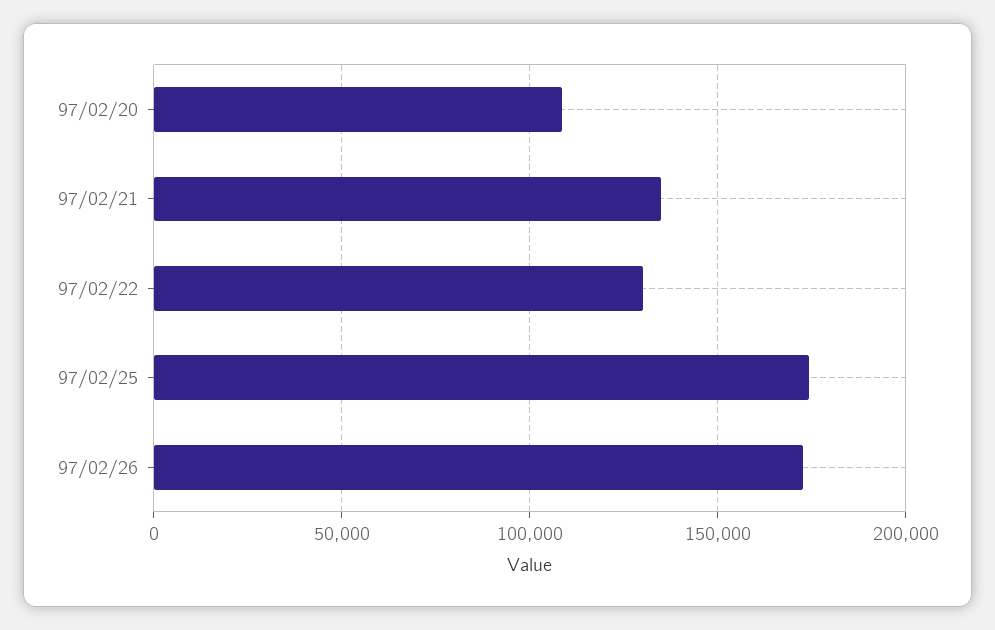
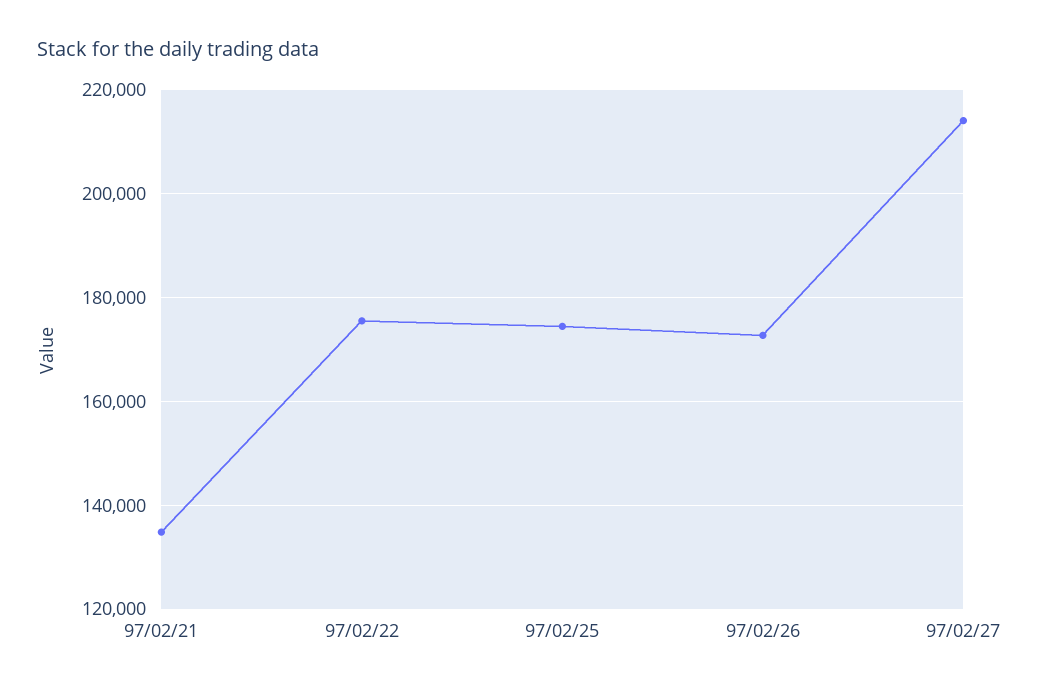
97/02/20: 110000 -> none
97/02/22: 130000 -> 176000
97/02/27: none -> 214000

